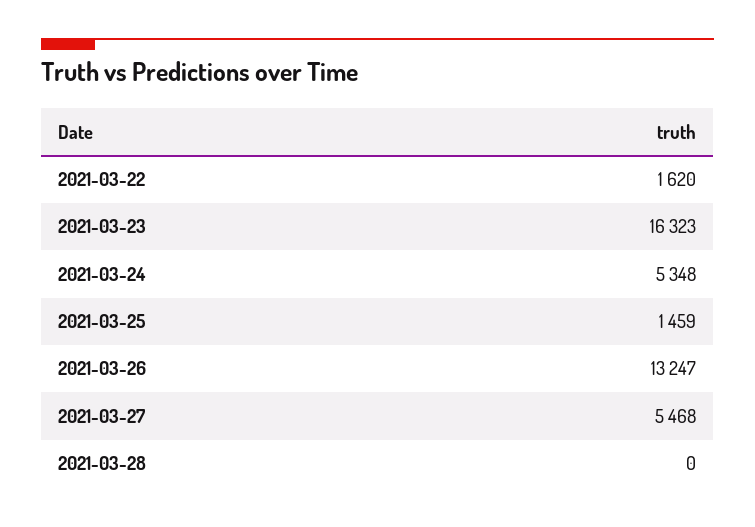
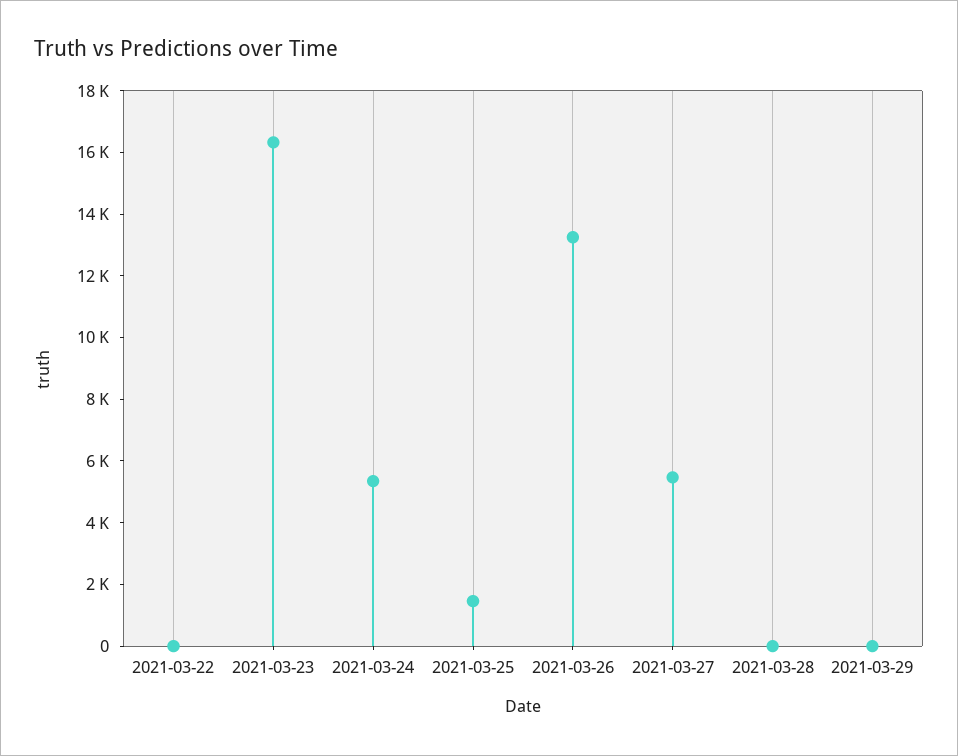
2021-03-22: 1620 -> 0
2021-03-29: none -> 0

